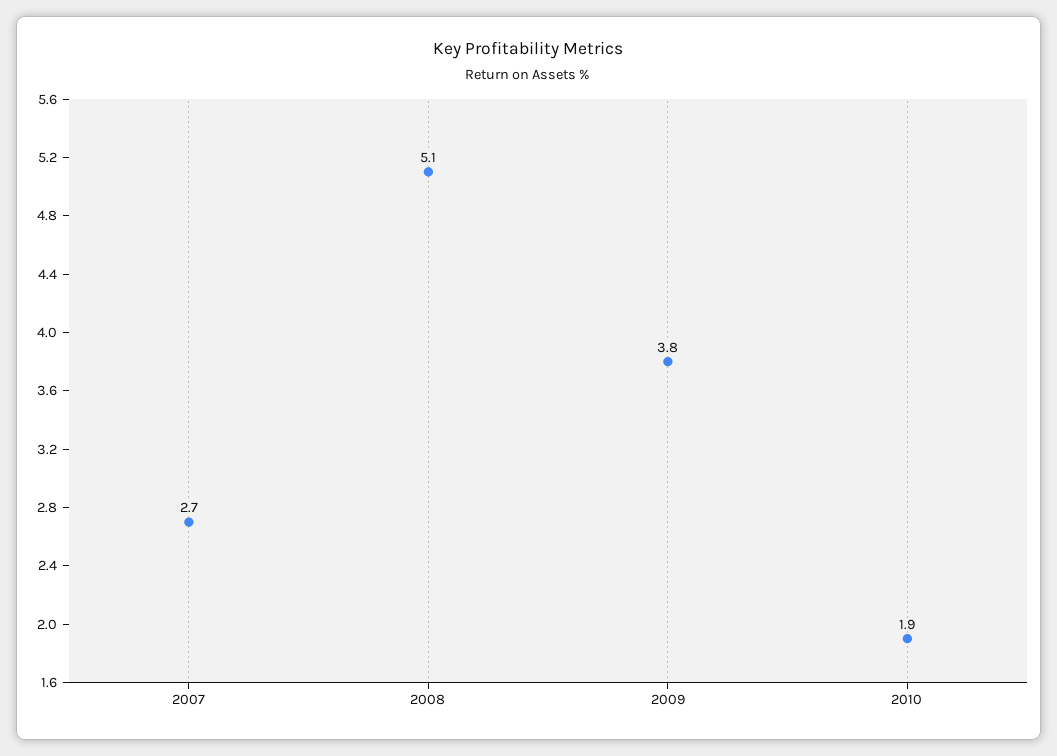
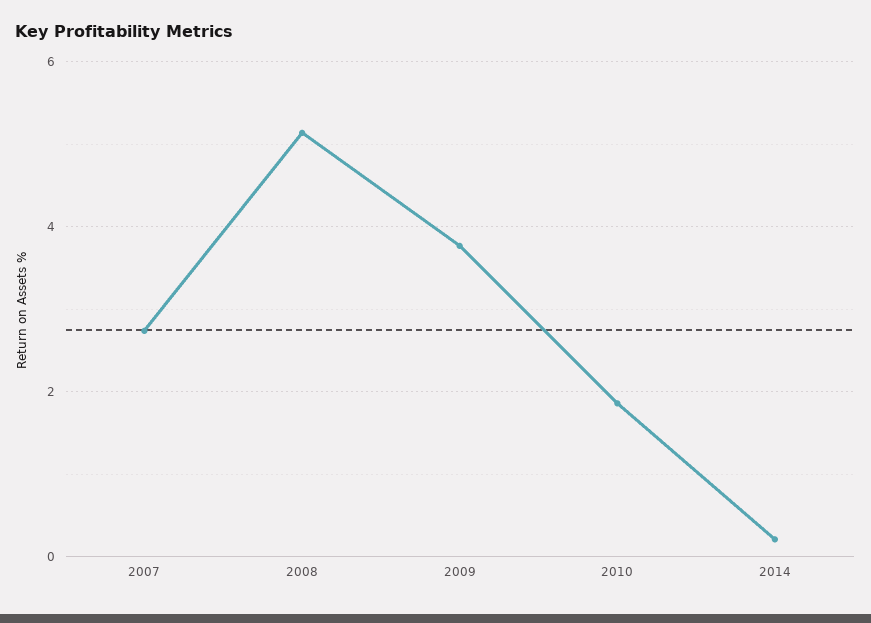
2014: none -> 0.2

